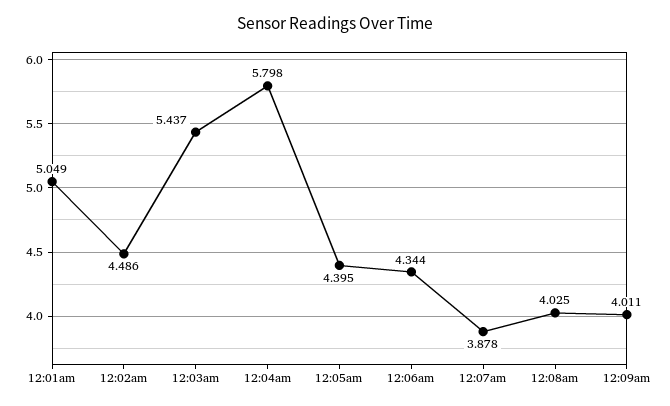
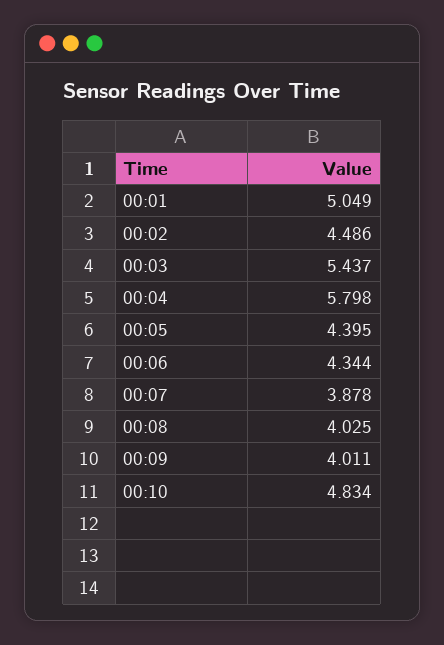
00:10: none -> 4.834

